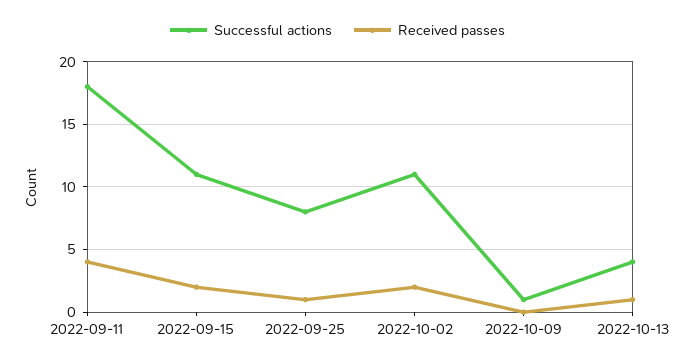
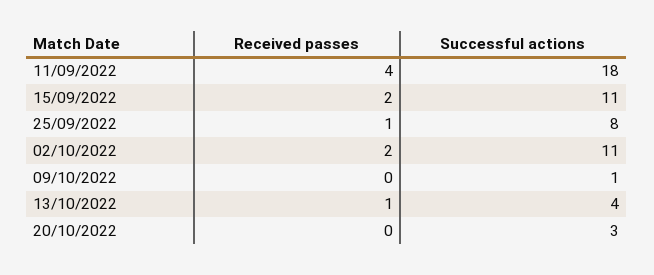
Received passes, 20/10/2022: none -> 0
Successful actions, 20/10/2022: none -> 3

